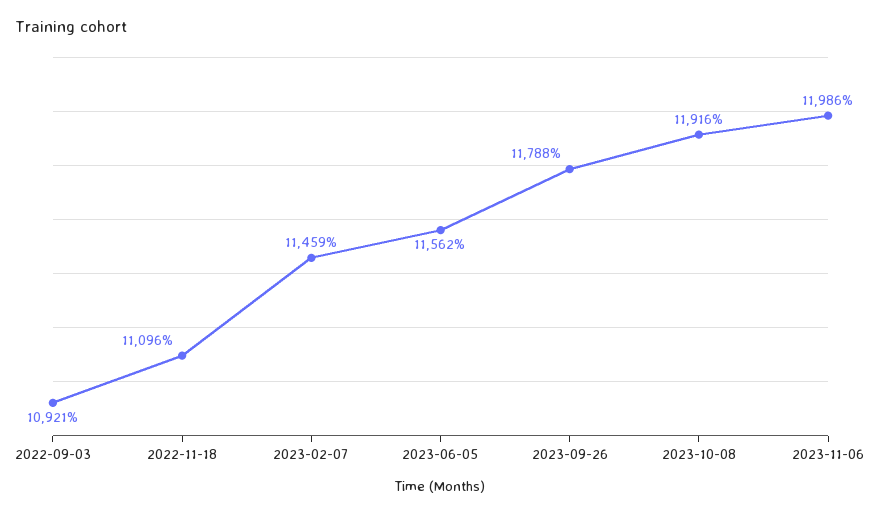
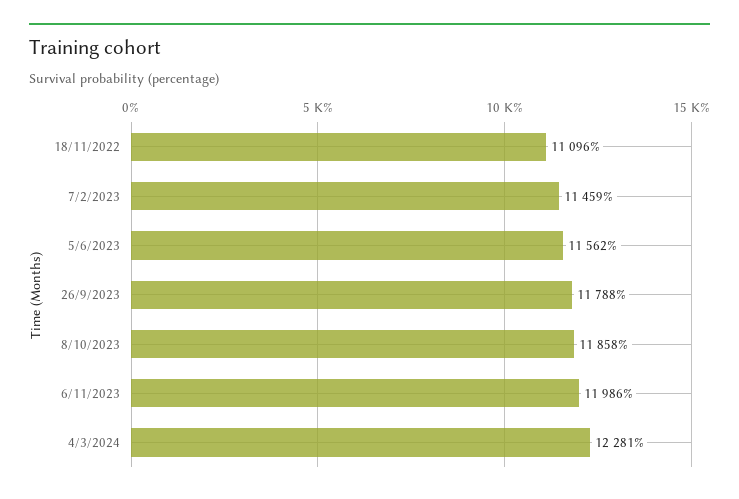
2022-09-03: 10921 -> none
2023-10-08: 11916 -> 11858
4/3/2024: none -> 12281

